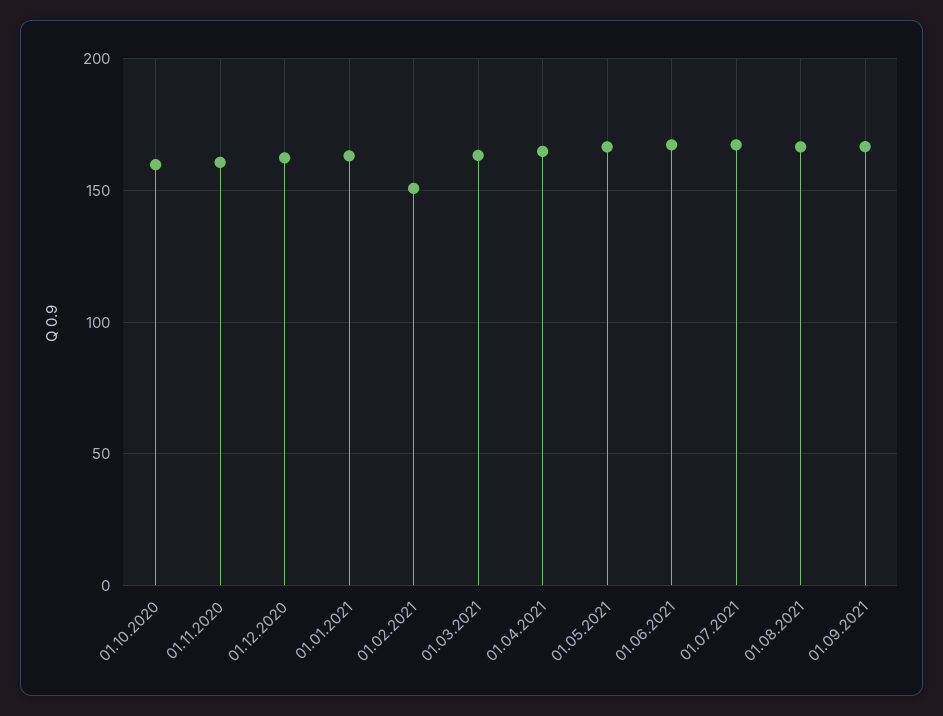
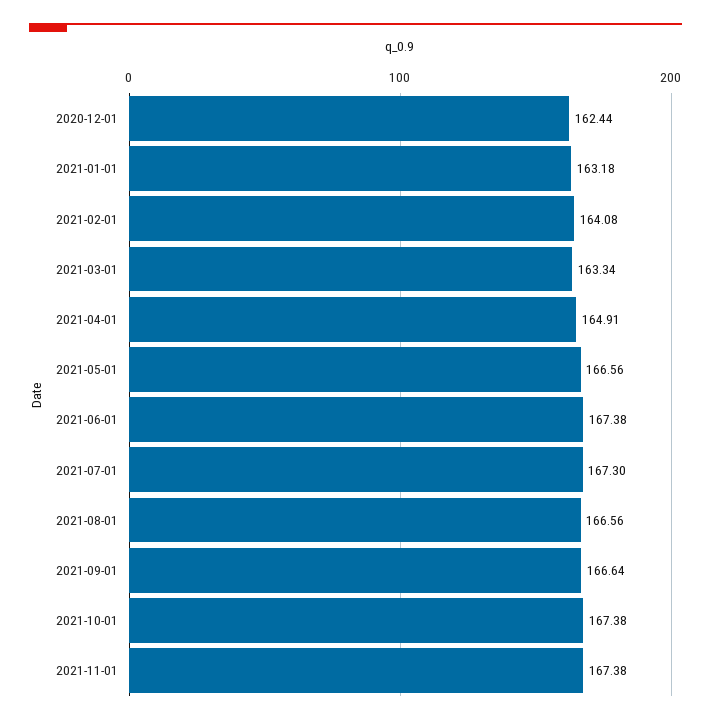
01.10.2020: 160 -> none
01.11.2020: 160 -> none
01.02.2021: 150 -> 164.08
2021-10-01: none -> 167.38
2021-11-01: none -> 167.38

